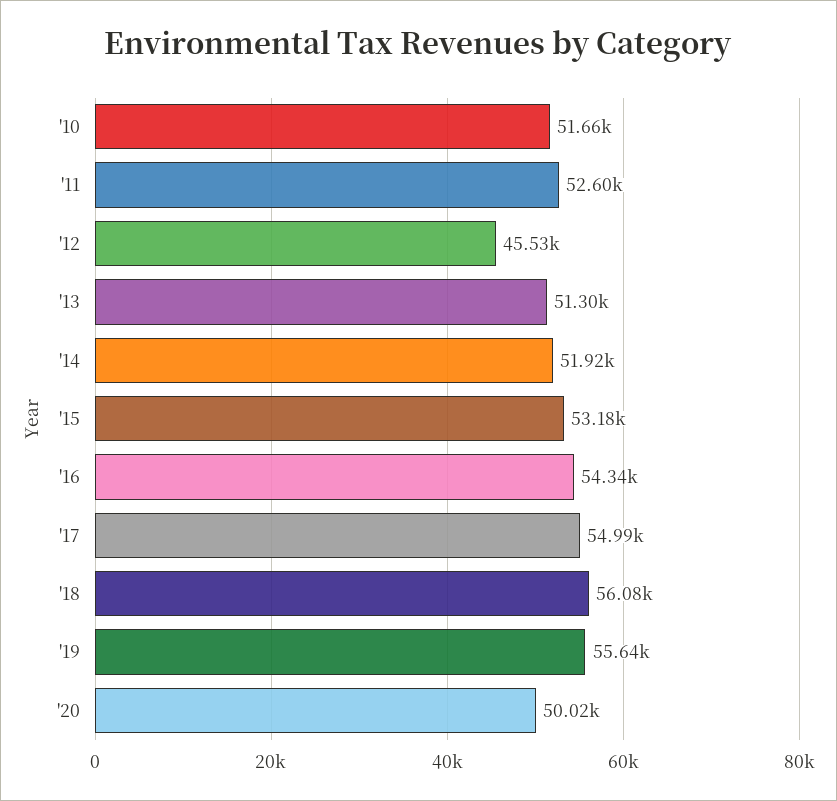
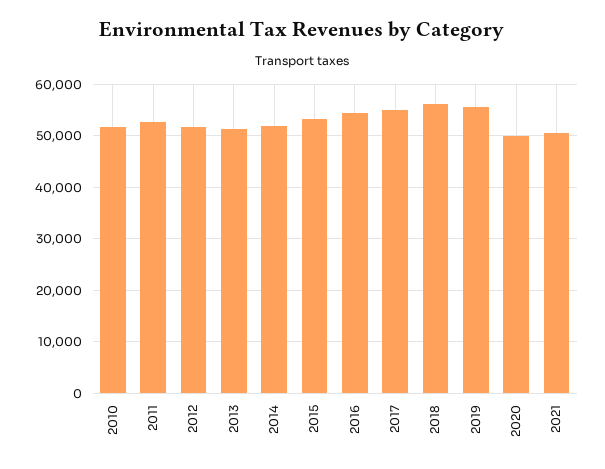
'12: 45530 -> 52000
2021: none -> 50000

